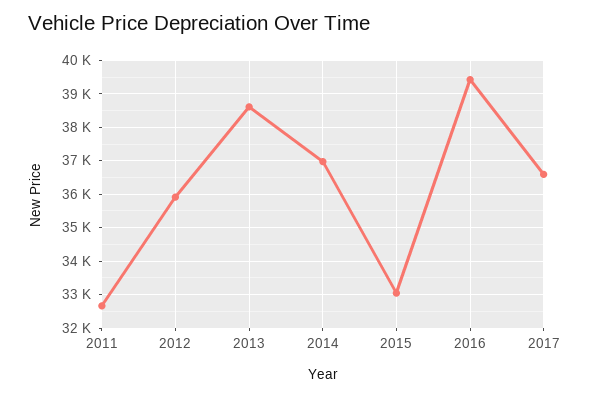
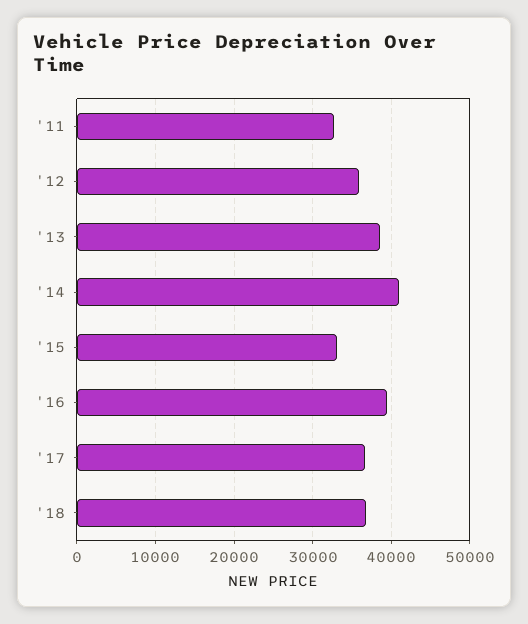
2014: 37000 -> 41000
'18: none -> 37000

